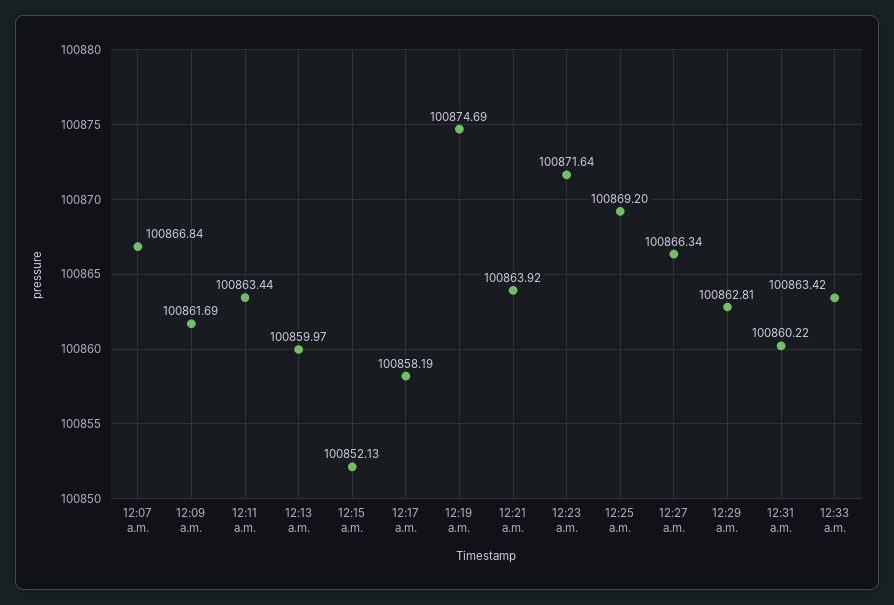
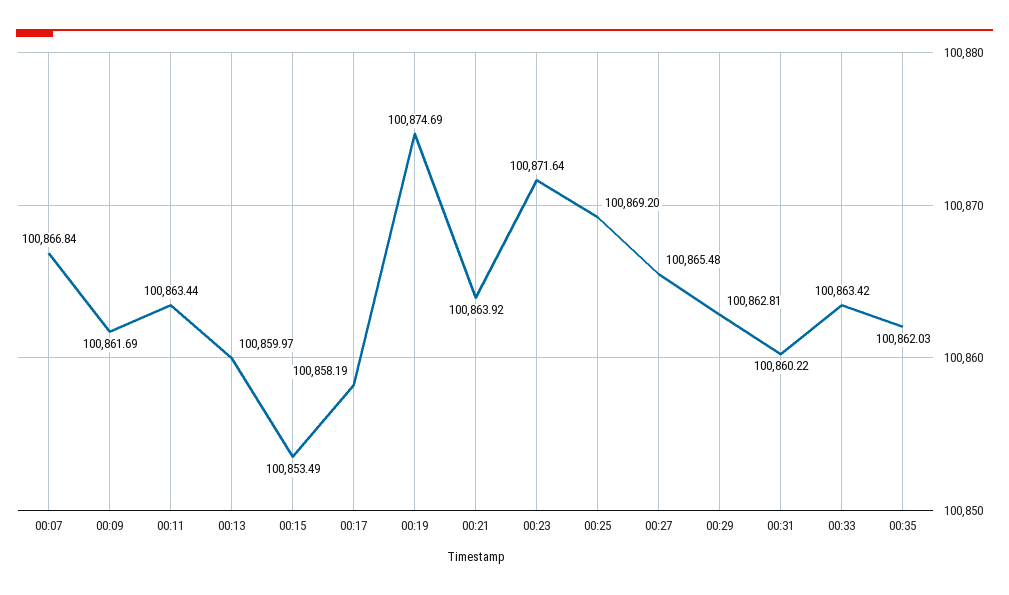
12:15 a.m.: 100852.13 -> 100853.49
12:27 a.m.: 100866.34 -> 100865.48
00:35: none -> 100862.03

